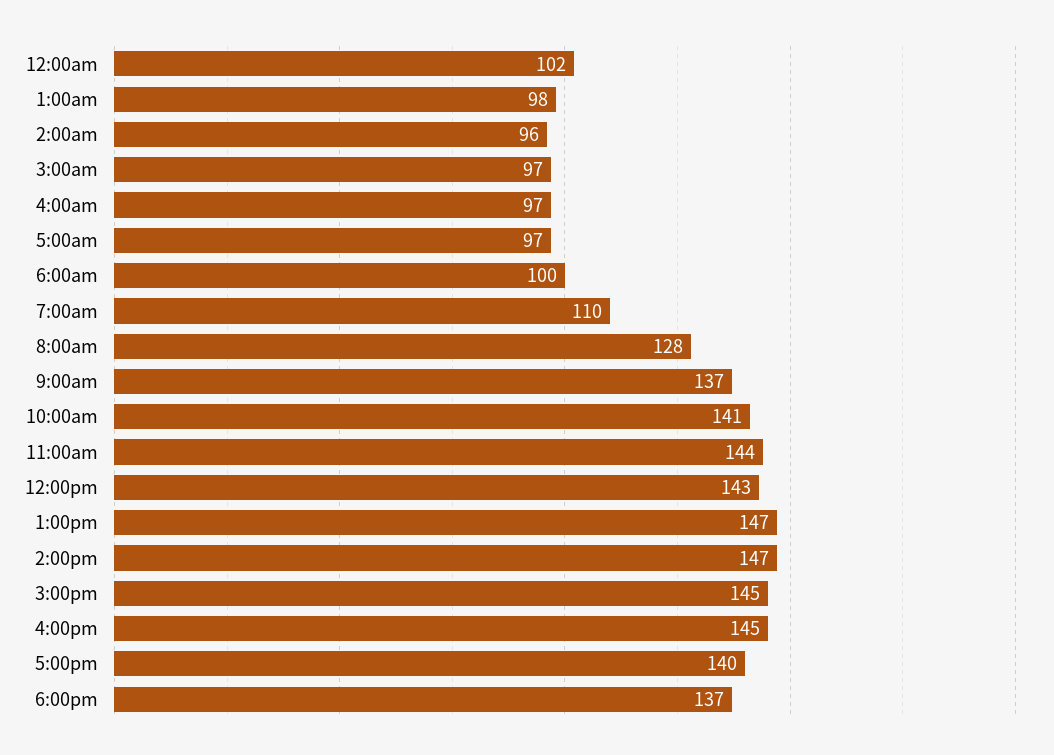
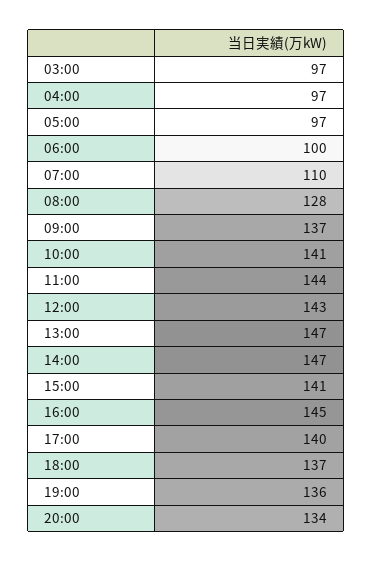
12:00am: 102 -> none
1:00am: 98 -> none
2:00am: 96 -> none
3:00pm: 145 -> 141
19:00: none -> 136
20:00: none -> 134

